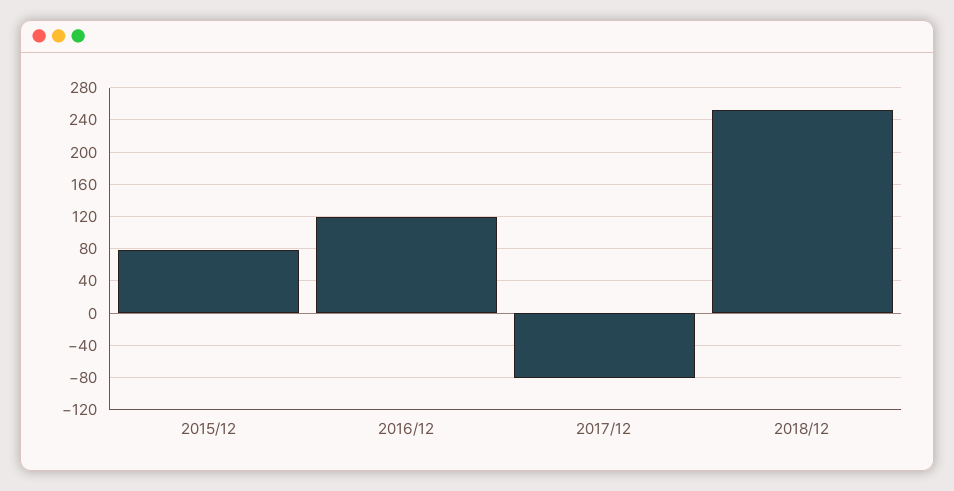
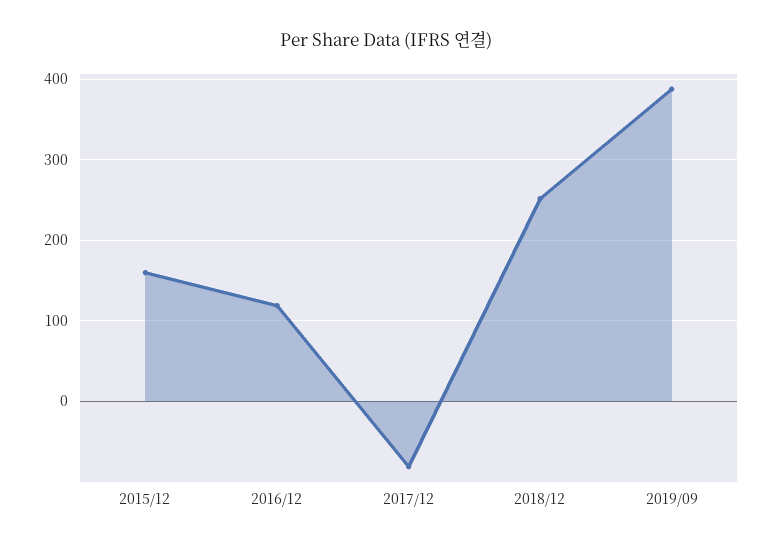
2015/12: 80 -> 160
2019/09: none -> 390

